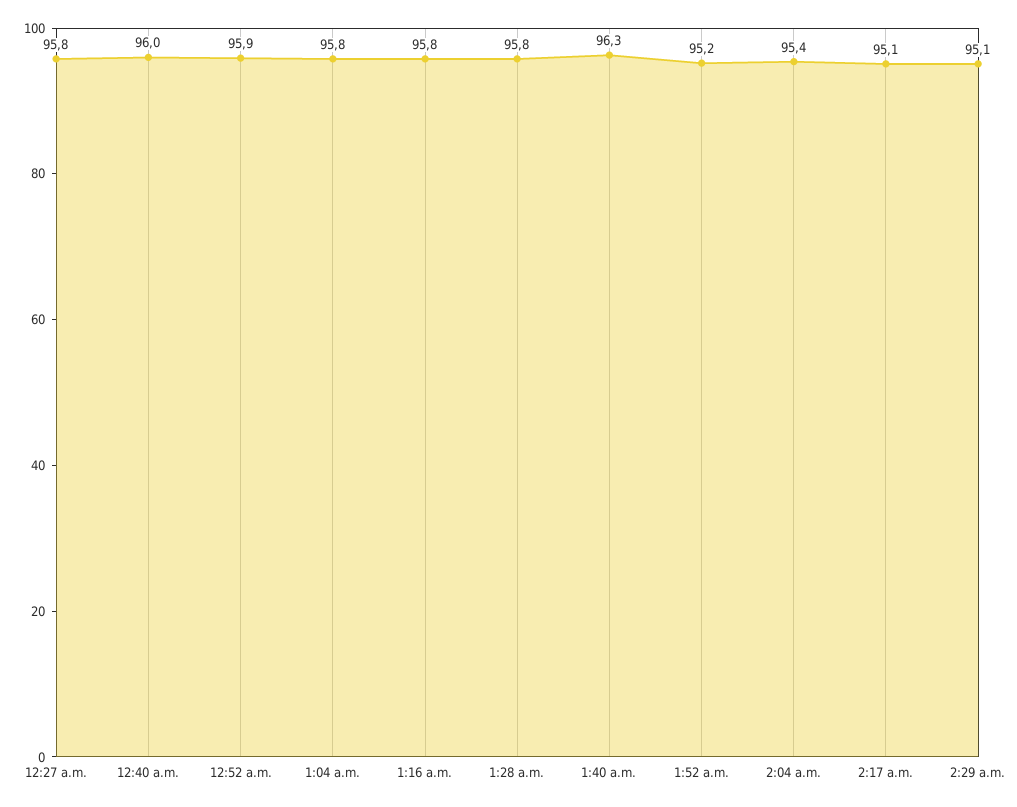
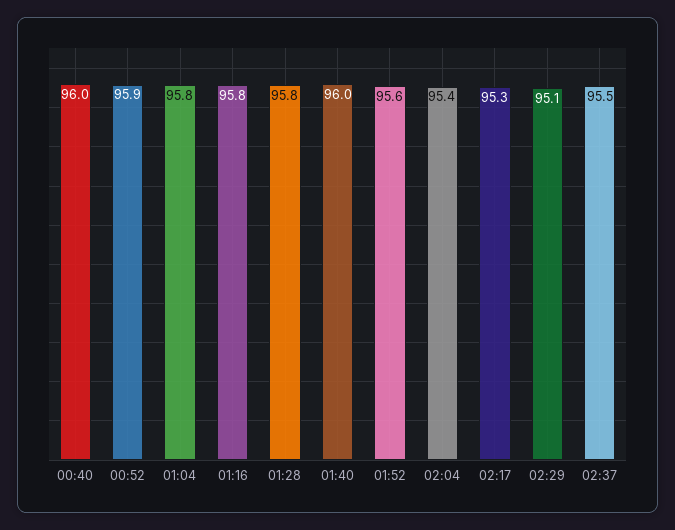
12:27 a.m.: 95.8 -> none
1:40 a.m.: 96.3 -> 96
1:52 a.m.: 95.2 -> 95.6
2:17 a.m.: 95.1 -> 95.3
02:37: none -> 95.5

